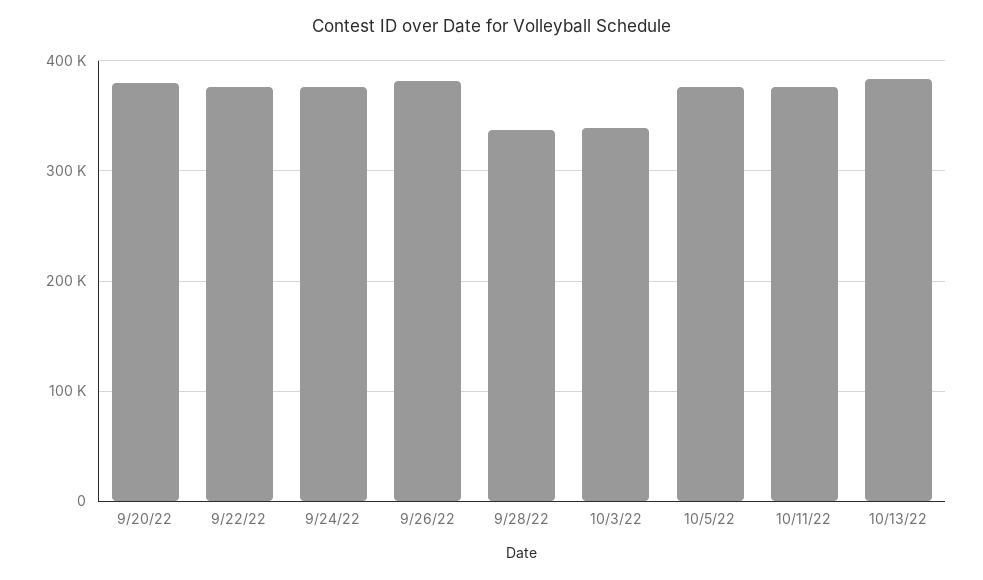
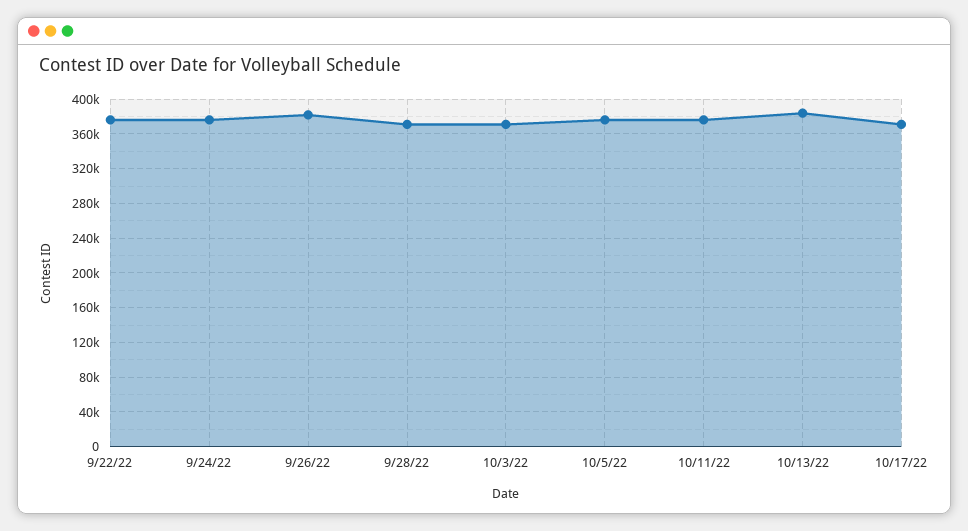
9/20/22: 380000 -> none
9/28/22: 340000 -> 370000
10/3/22: 340000 -> 370000
10/17/22: none -> 370000

